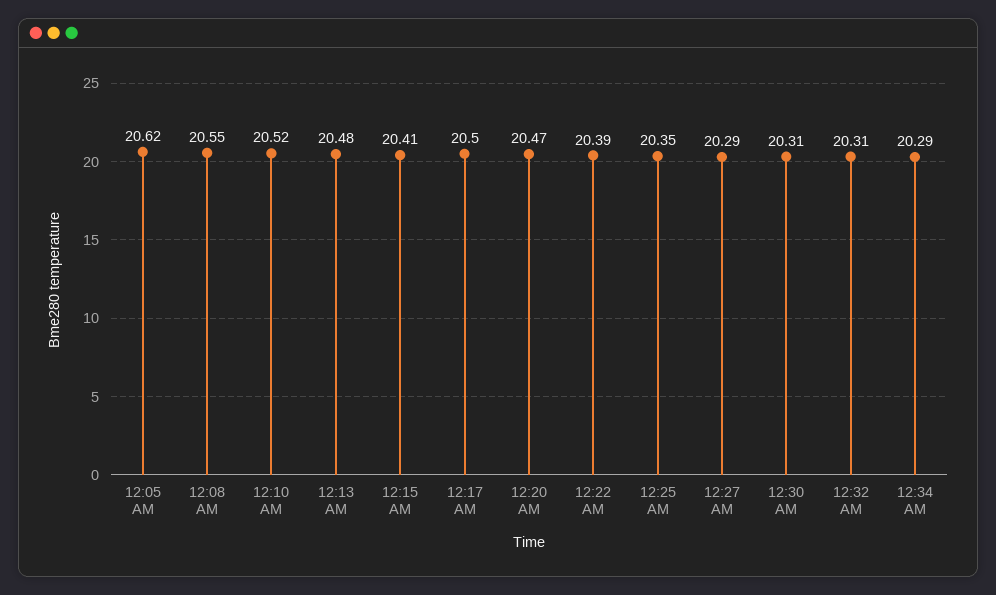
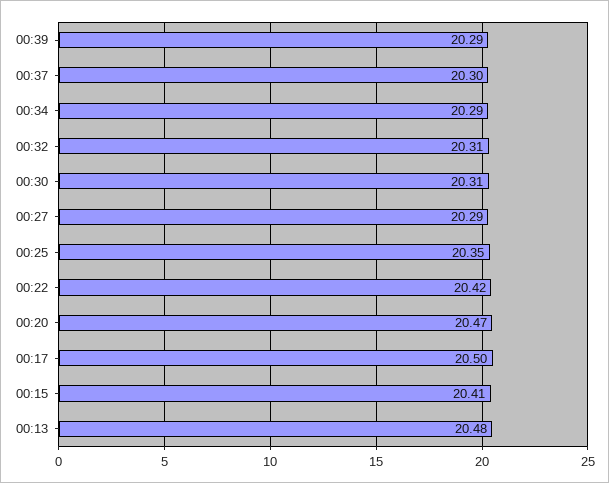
12:05 AM: 20.62 -> none
12:08 AM: 20.55 -> none
12:10 AM: 20.52 -> none
12:22 AM: 20.39 -> 20.42
00:39: none -> 20.29
00:37: none -> 20.3

